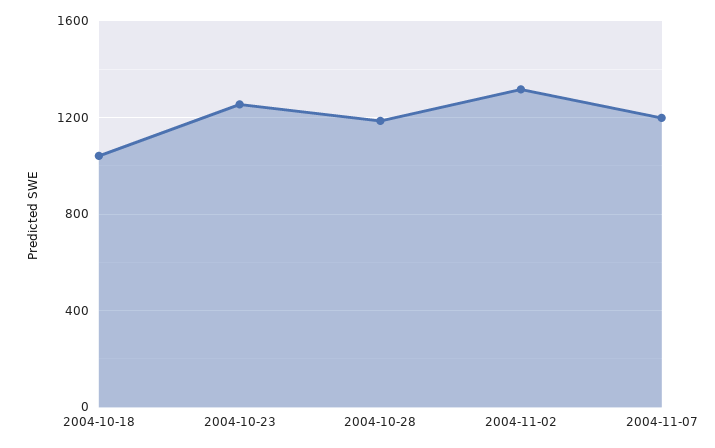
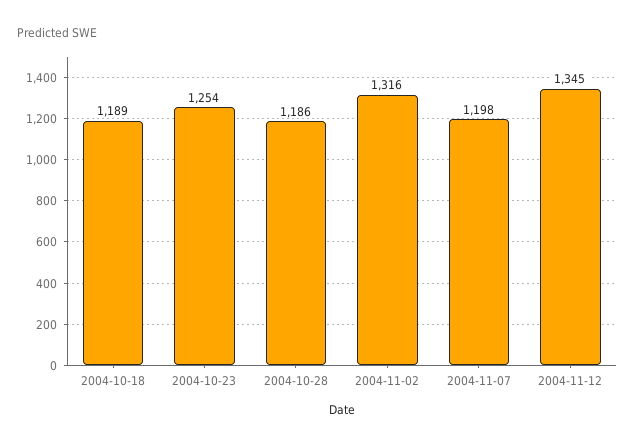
2004-10-18: 1050 -> 1189
2004-11-12: none -> 1345

